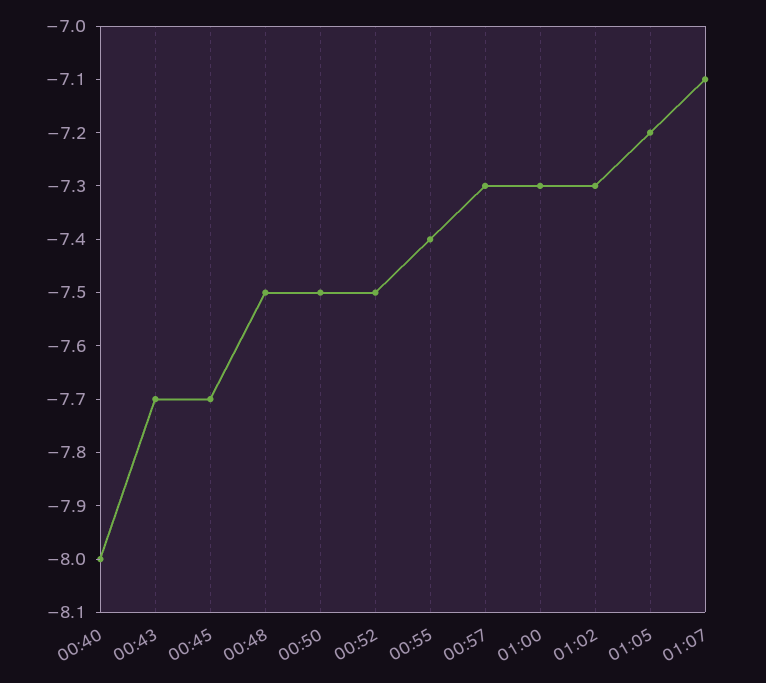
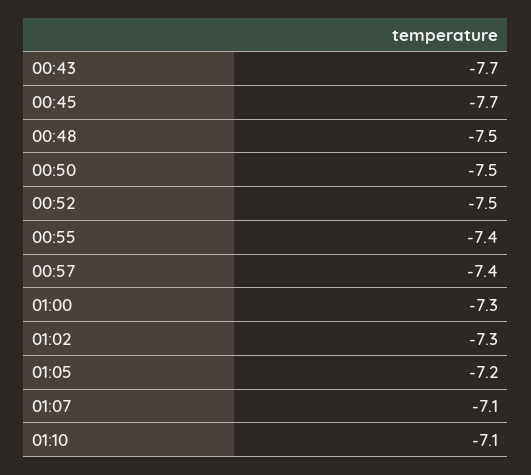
00:40: -8 -> none
00:57: -7.3 -> -7.4
01:10: none -> -7.1

